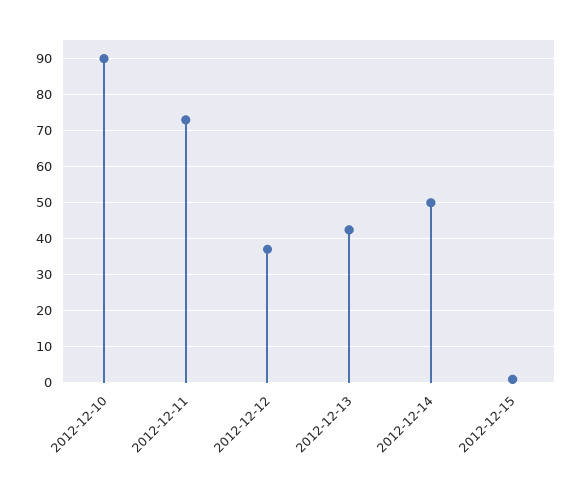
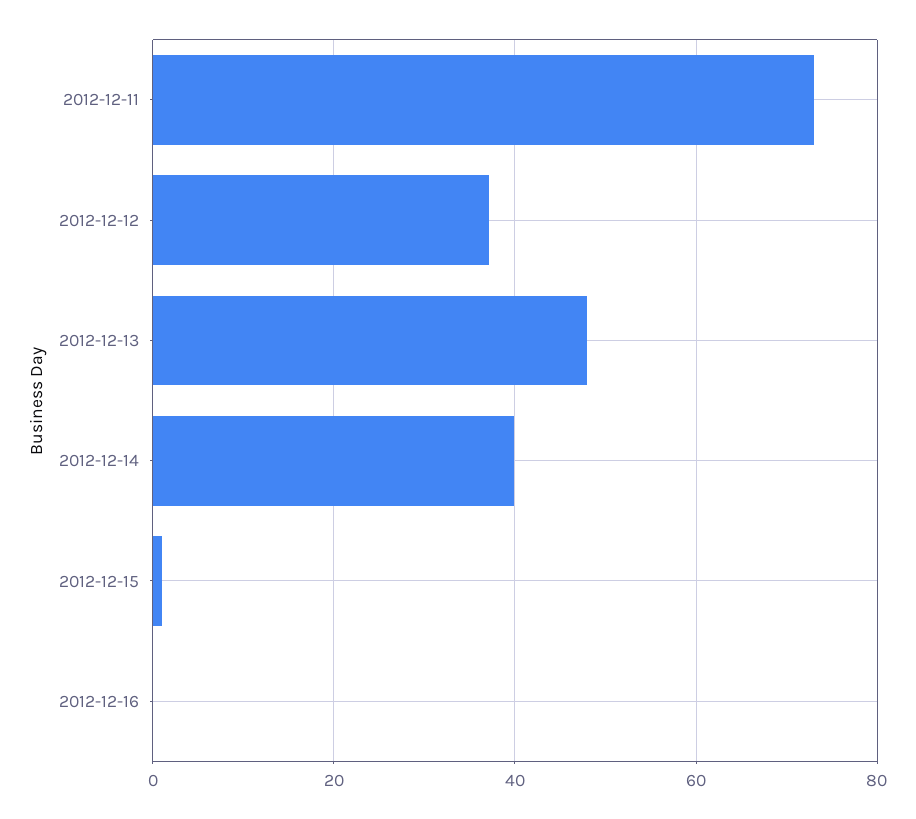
2012-12-10: 90 -> none
2012-12-13: 42 -> 48
2012-12-14: 50 -> 40
2012-12-16: none -> 0

